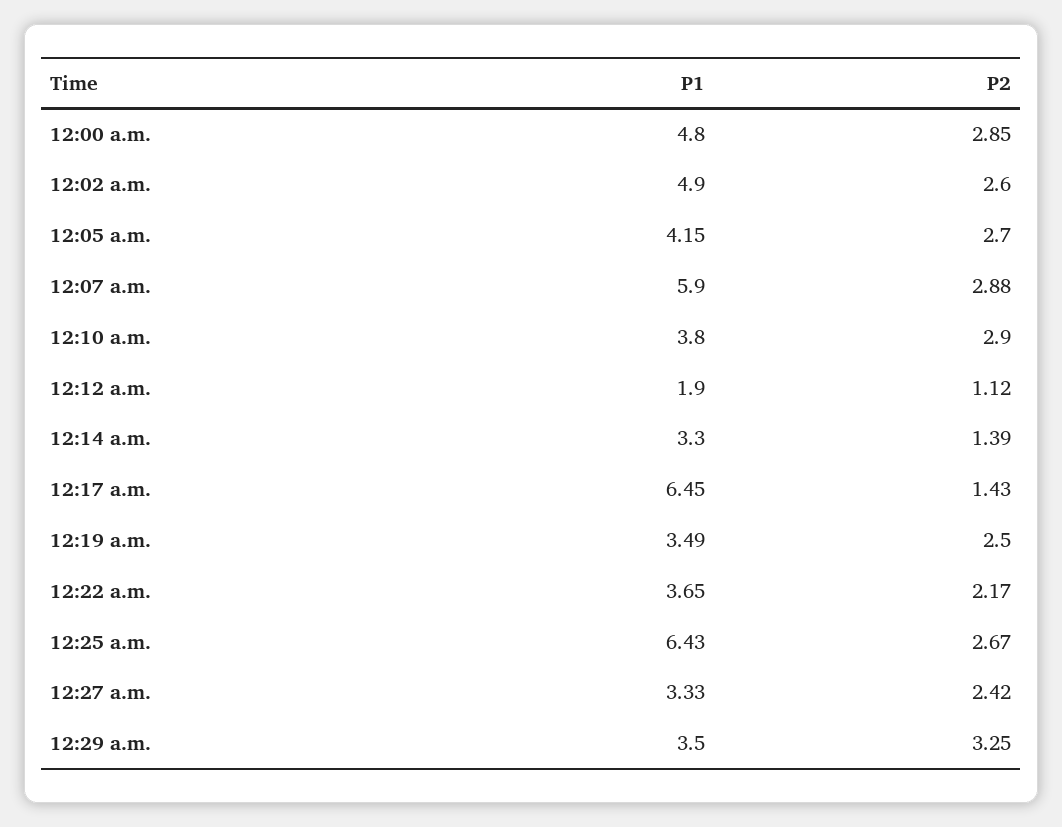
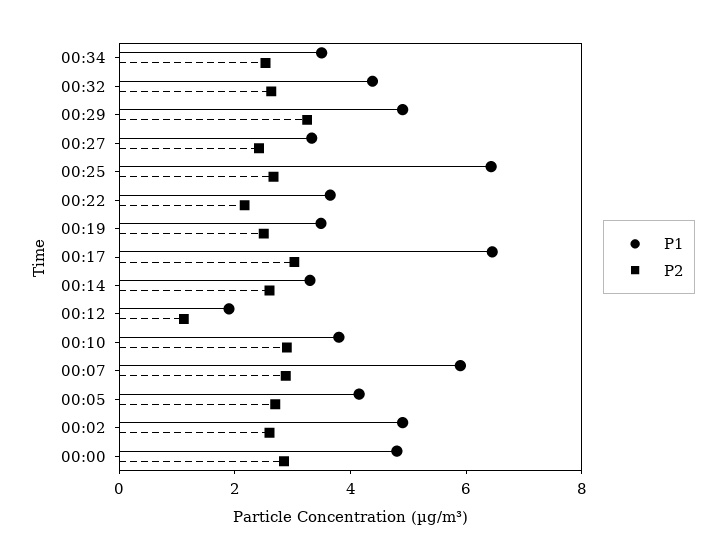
P2, 12:14 a.m.: 1.39 -> 2.5
P2, 12:17 a.m.: 1.43 -> 3
P1, 12:29 a.m.: 3.5 -> 5
P1, 00:34: none -> 3.5
P2, 00:34: none -> 2.5
P1, 00:32: none -> 4.5
P2, 00:32: none -> 2.5

